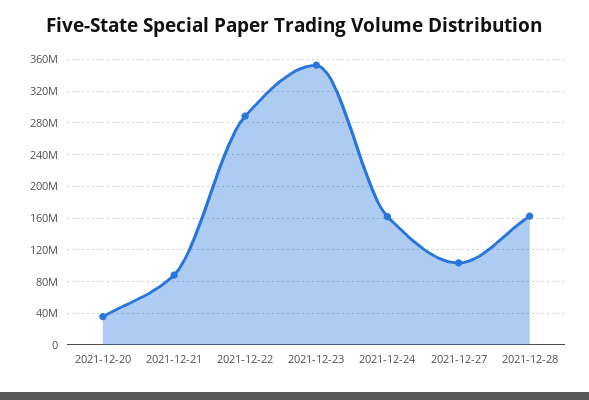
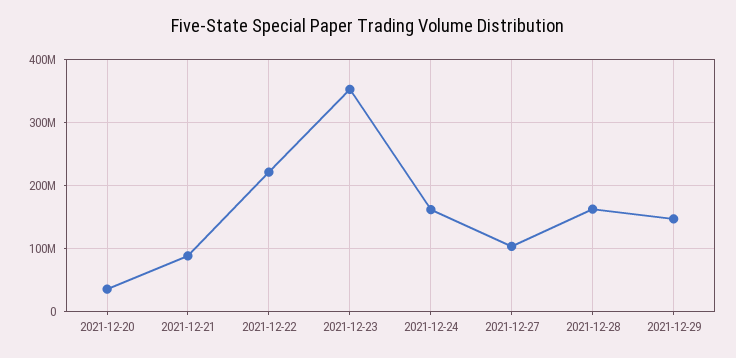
2021-12-22: 290000000 -> 220000000
2021-12-29: none -> 150000000

